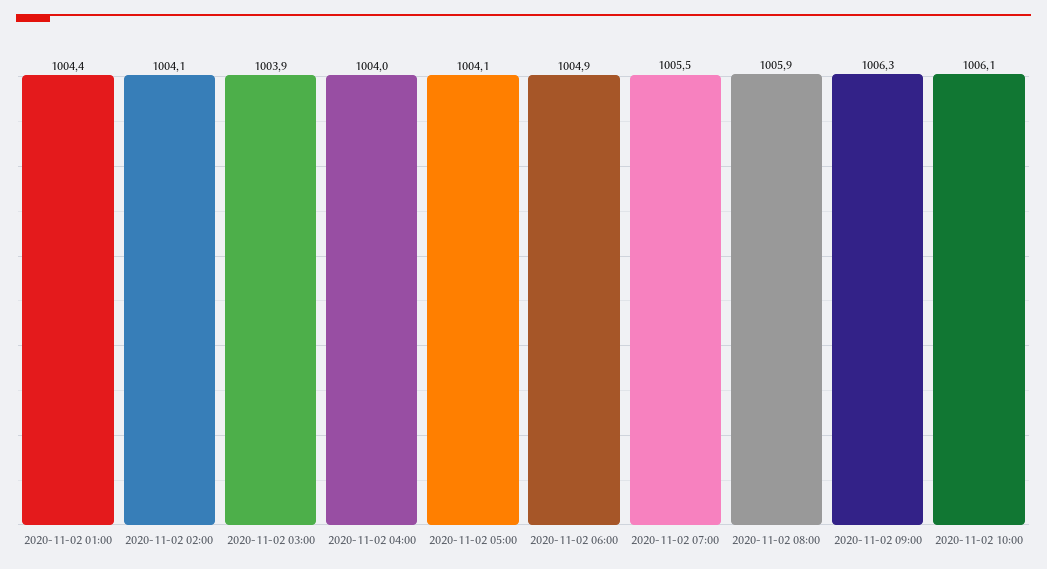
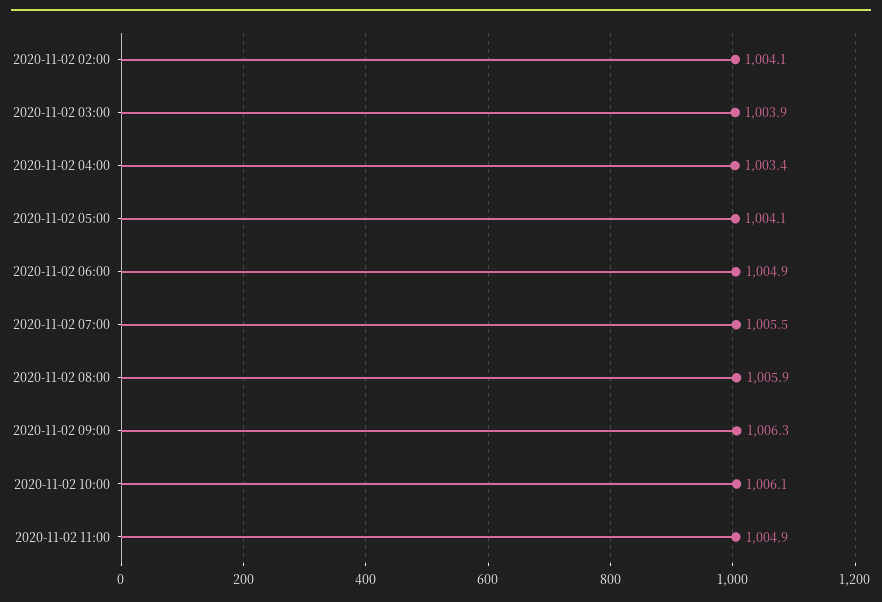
2020-11-02 01:00: 1004.4 -> none
2020-11-02 04:00: 1004 -> 1003.4
2020-11-02 11:00: none -> 1004.9

